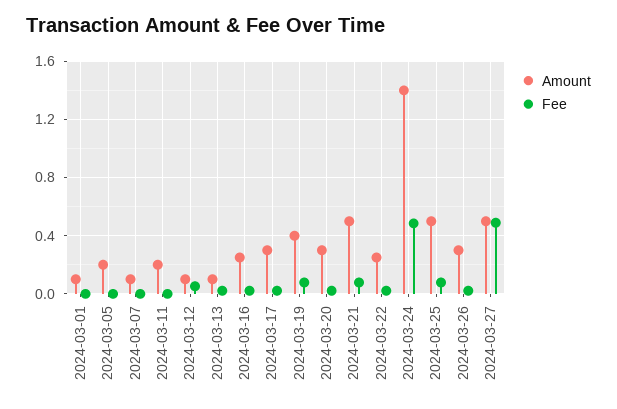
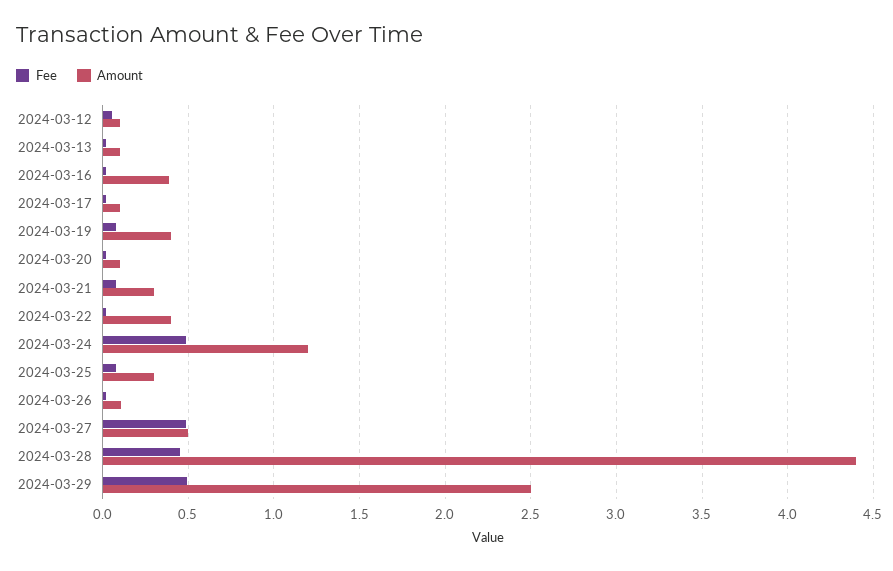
Amount, 2024-03-01: 0.1 -> none
Fee, 2024-03-01: 0 -> none
Amount, 2024-03-05: 0.2 -> none
Fee, 2024-03-05: 0 -> none
Amount, 2024-03-07: 0.1 -> none
Fee, 2024-03-07: 0 -> none
Amount, 2024-03-11: 0.2 -> none
Fee, 2024-03-11: 0 -> none
Amount, 2024-03-16: 0.25 -> 0.4
Amount, 2024-03-17: 0.3 -> 0.1
Amount, 2024-03-20: 0.3 -> 0.1
Amount, 2024-03-21: 0.5 -> 0.3
Amount, 2024-03-22: 0.25 -> 0.4
Amount, 2024-03-24: 1.4 -> 1.2
Amount, 2024-03-25: 0.5 -> 0.3
Amount, 2024-03-26: 0.3 -> 0.1
Fee, 2024-03-28: none -> 0.45
Amount, 2024-03-28: none -> 4.4
Fee, 2024-03-29: none -> 0.5
Amount, 2024-03-29: none -> 2.5

